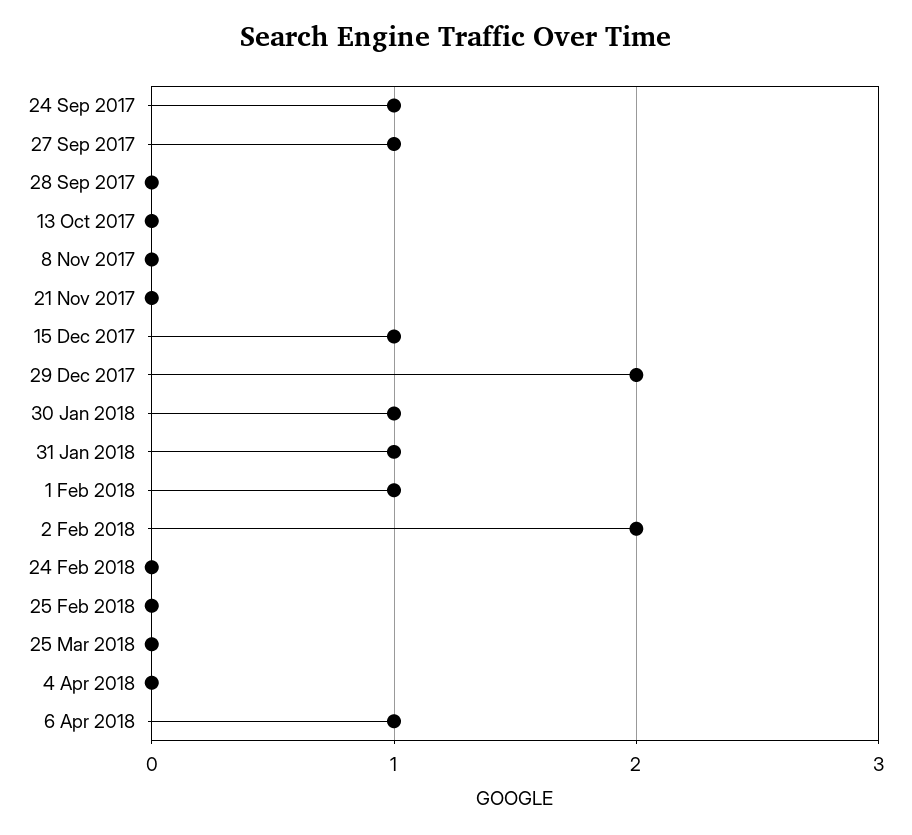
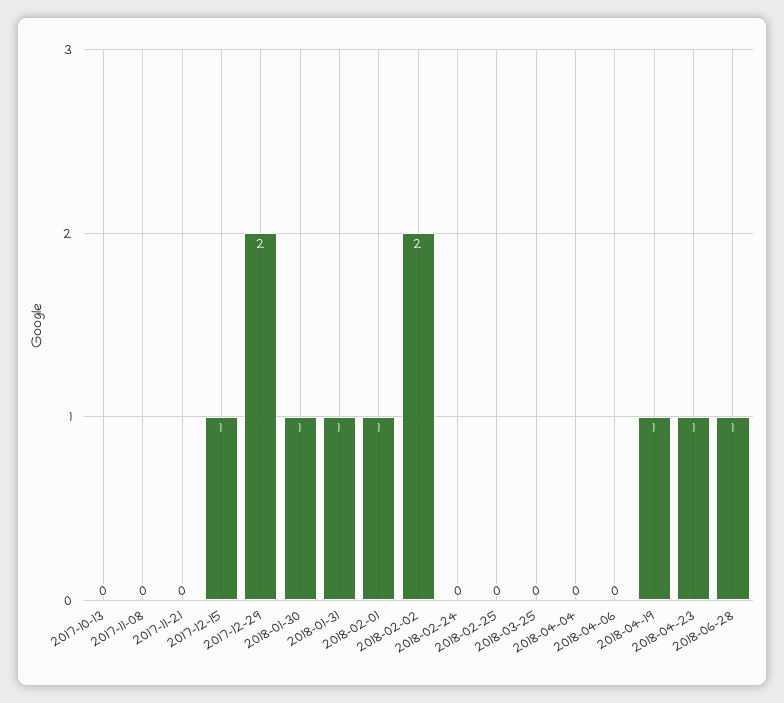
24 Sep 2017: 1 -> none
27 Sep 2017: 1 -> none
28 Sep 2017: 0 -> none
6 Apr 2018: 1 -> 0
2018-04-19: none -> 1
2018-04-23: none -> 1
2018-06-28: none -> 1

